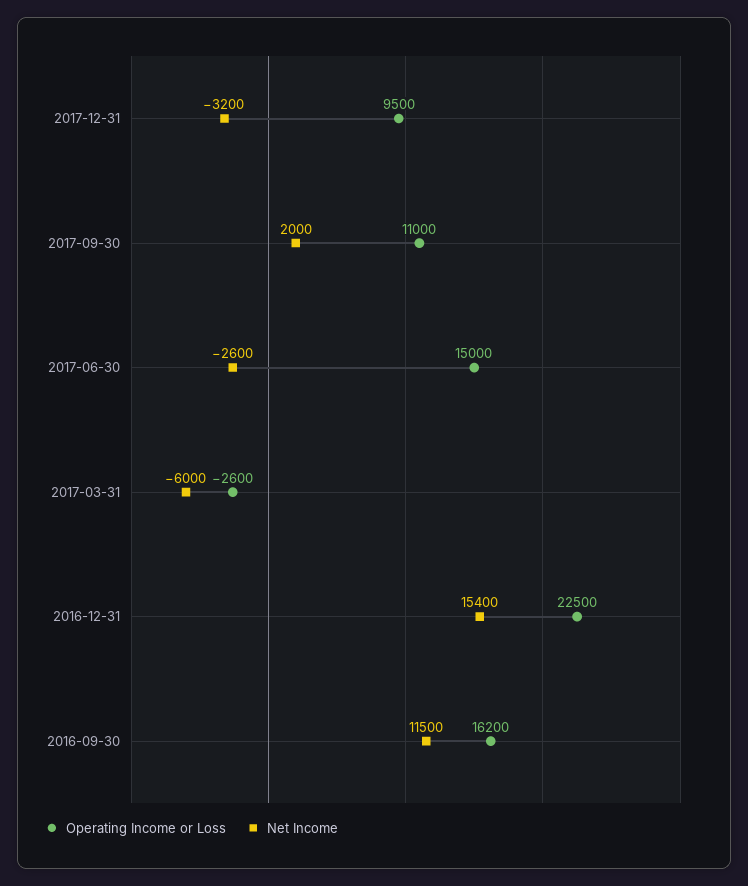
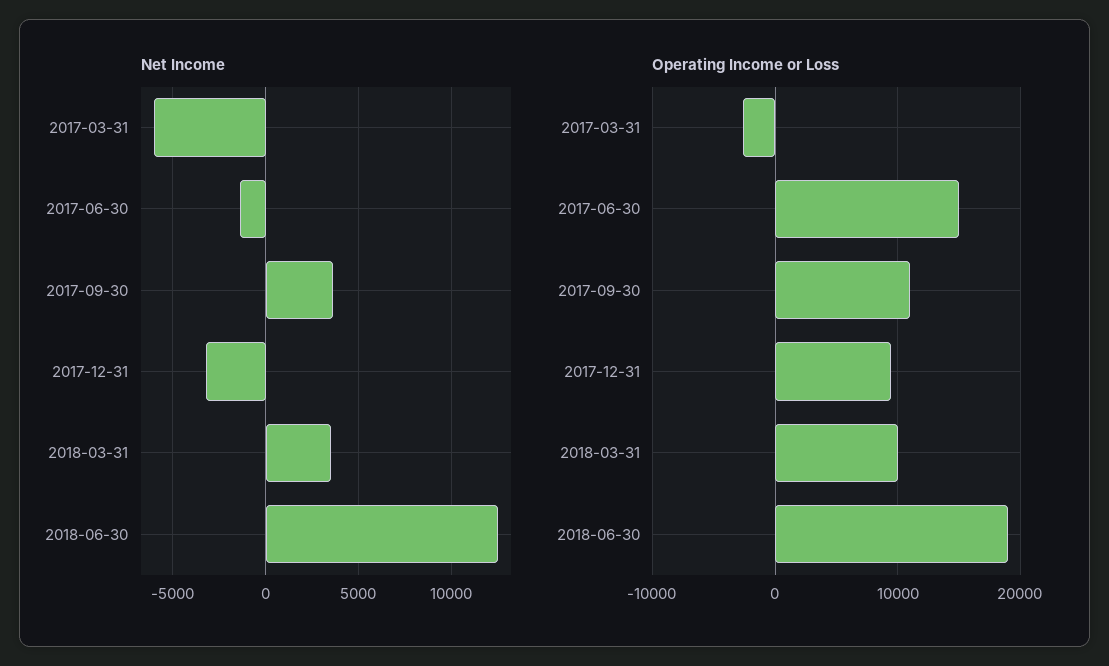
Net Income, 2017-09-30: 2000 -> 3500
Net Income, 2017-06-30: -2600 -> -1500
Operating Income or Loss, 2016-12-31: 22500 -> none
Net Income, 2016-12-31: 15400 -> none
Operating Income or Loss, 2016-09-30: 16200 -> none
Net Income, 2016-09-30: 11500 -> none
Net Income, 2018-03-31: none -> 3500
Net Income, 2018-06-30: none -> 12500
Operating Income or Loss, 2018-03-31: none -> 10000
Operating Income or Loss, 2018-06-30: none -> 19000

